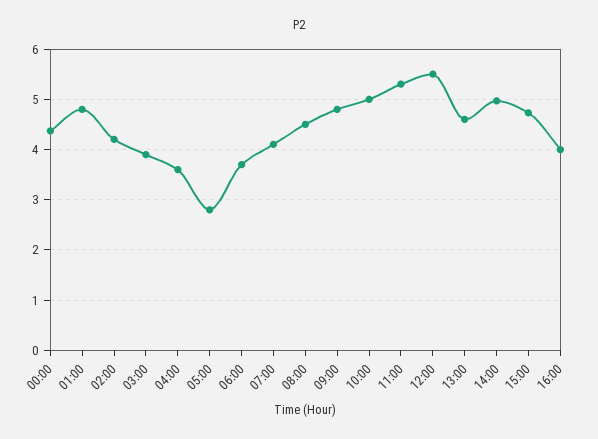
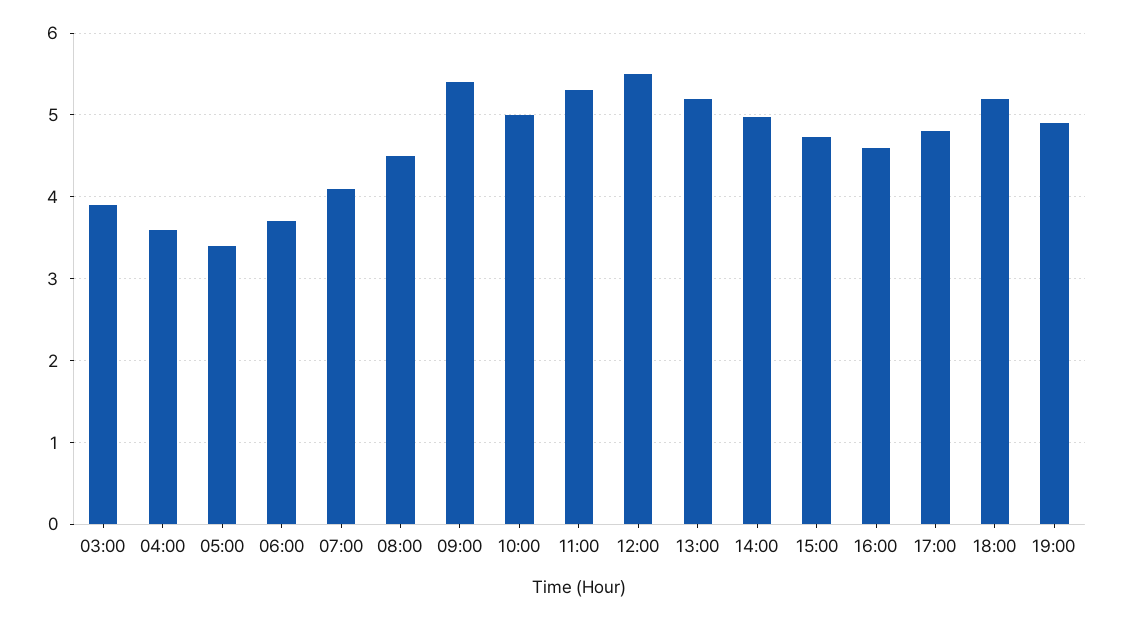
00:00: 4.4 -> none
01:00: 4.8 -> none
02:00: 4.2 -> none
05:00: 2.8 -> 3.4
09:00: 4.8 -> 5.4
13:00: 4.6 -> 5.2
16:00: 4 -> 4.6
17:00: none -> 4.8
18:00: none -> 5.2
19:00: none -> 4.9

